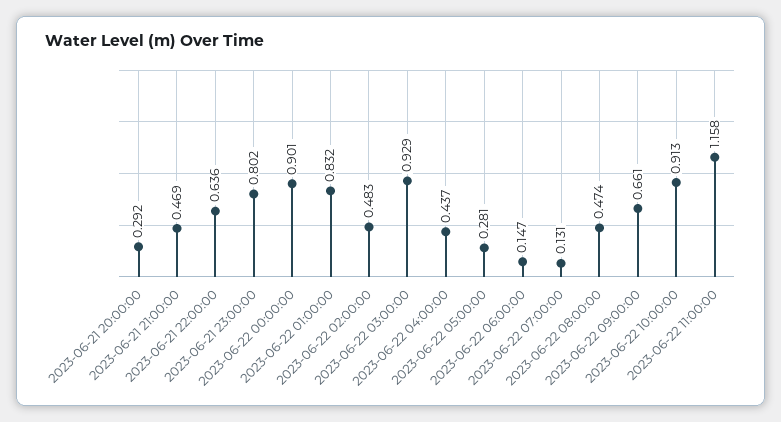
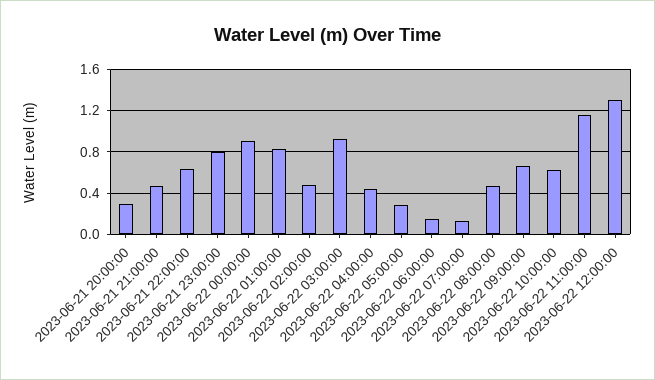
2023-06-22 10:00:00: 0.913 -> 0.6
2023-06-22 12:00:00: none -> 1.3

